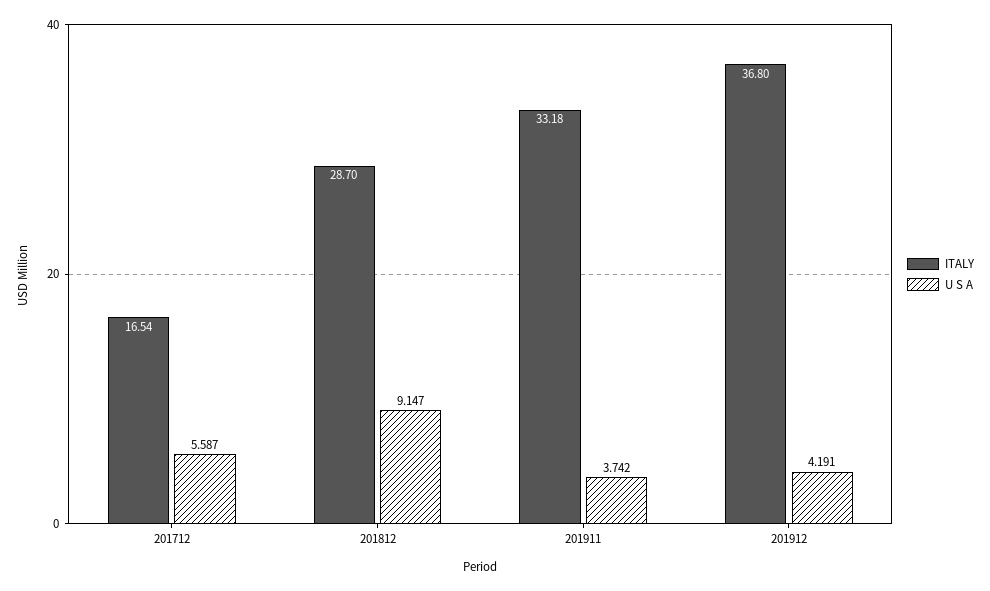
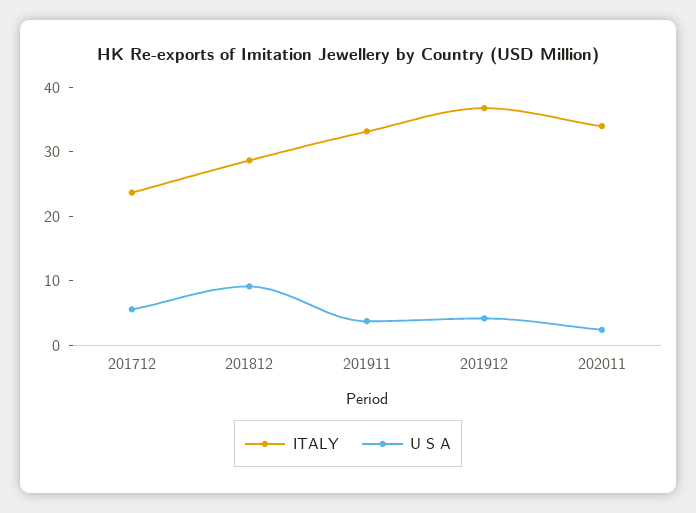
ITALY, 201712: 16.54 -> 24
ITALY, 202011: none -> 34
U S A, 202011: none -> 2

